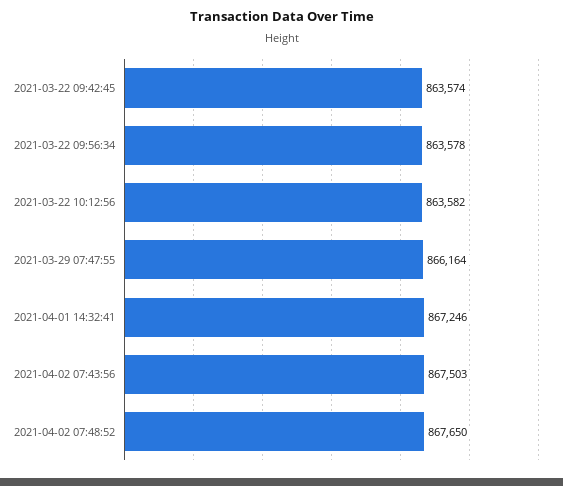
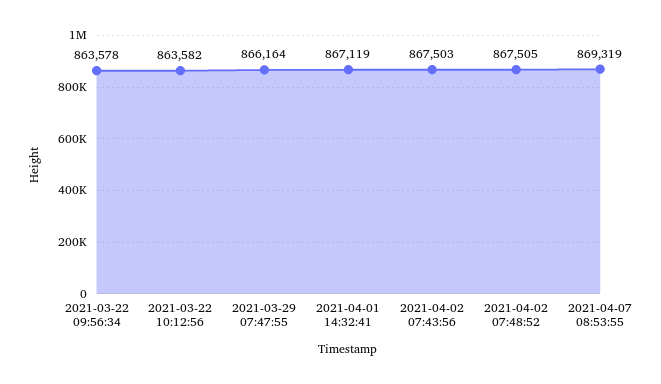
2021-03-22 09:42:45: 863574 -> none
2021-04-01 14:32:41: 867246 -> 867119
2021-04-02 07:48:52: 867650 -> 867505
2021-04-07 08:53:55: none -> 869319

